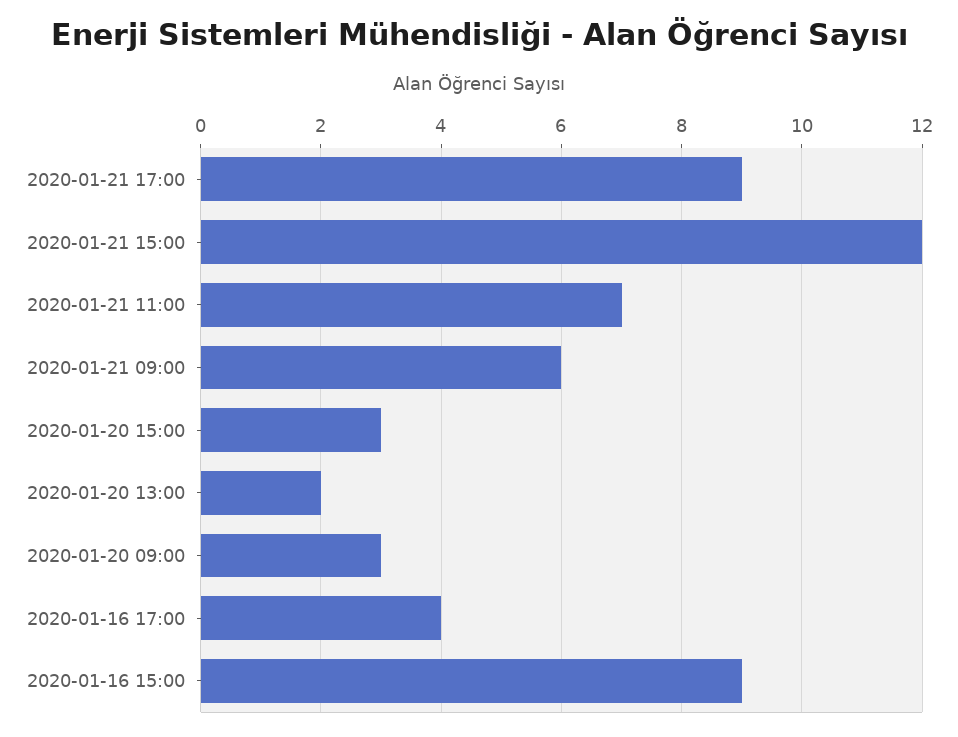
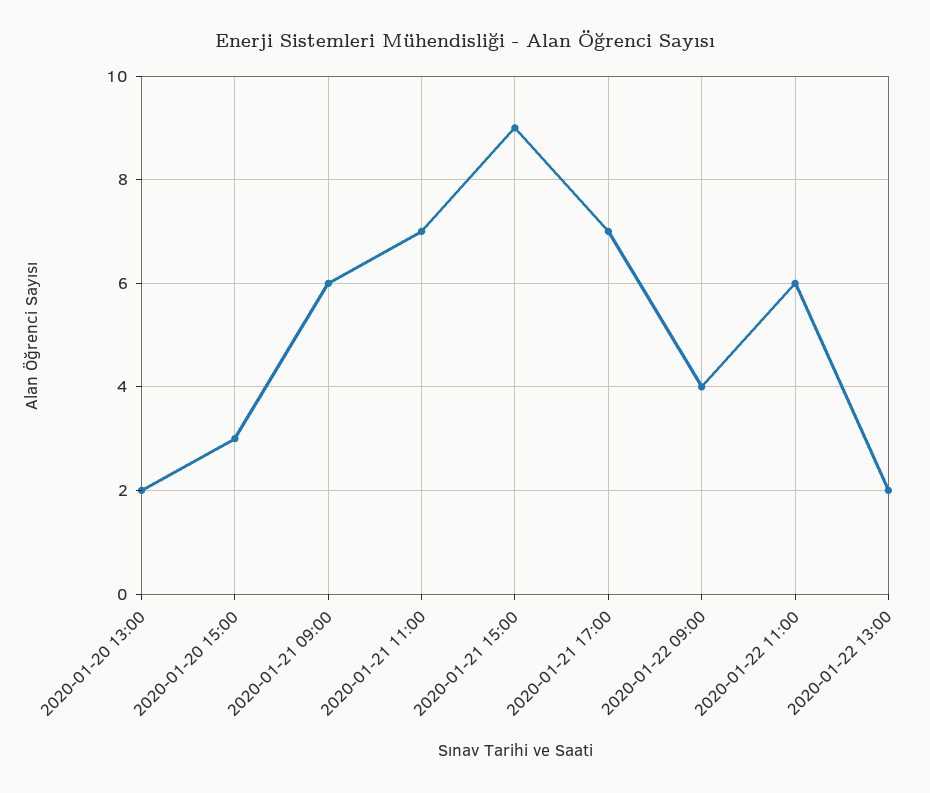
2020-01-21 17:00: 9 -> 7
2020-01-21 15:00: 12 -> 9
2020-01-20 09:00: 3 -> none
2020-01-16 17:00: 4 -> none
2020-01-16 15:00: 9 -> none
2020-01-22 09:00: none -> 4
2020-01-22 11:00: none -> 6
2020-01-22 13:00: none -> 2

